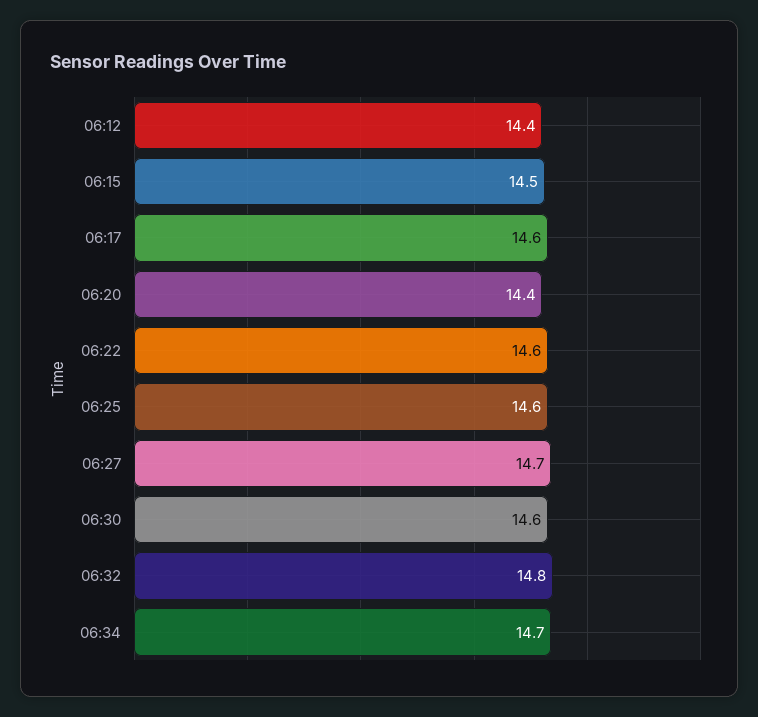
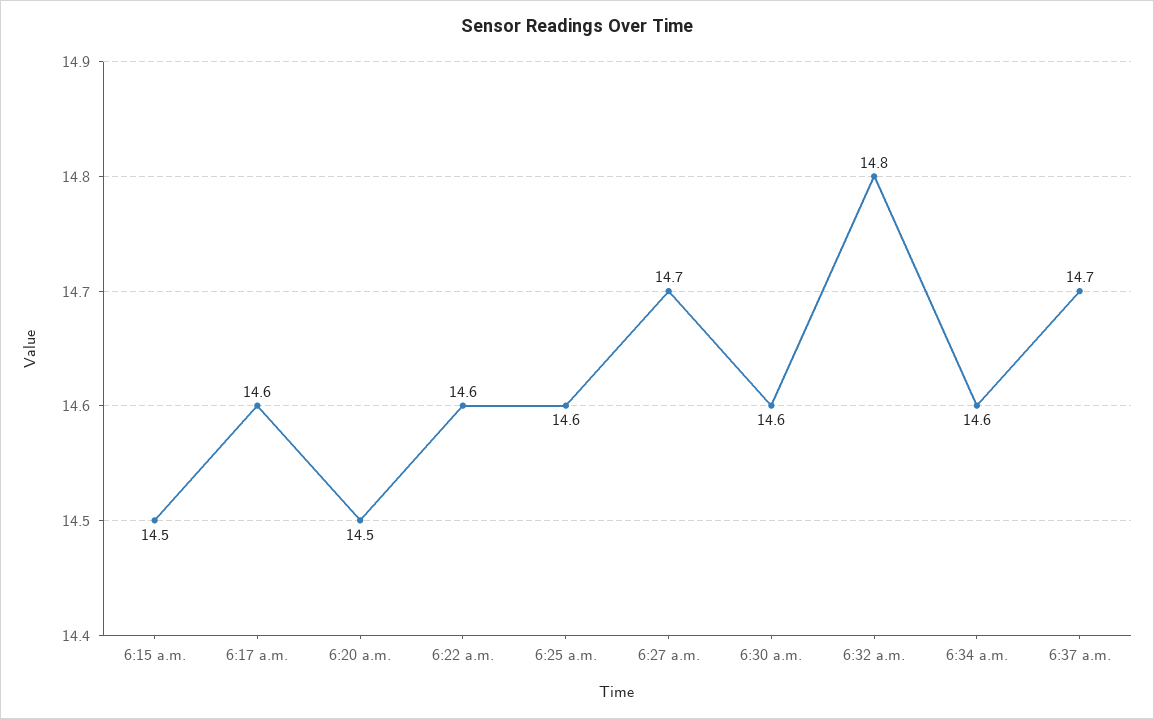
06:12: 14.4 -> none
06:20: 14.4 -> 14.5
06:34: 14.7 -> 14.6
6:37 a.m.: none -> 14.7

